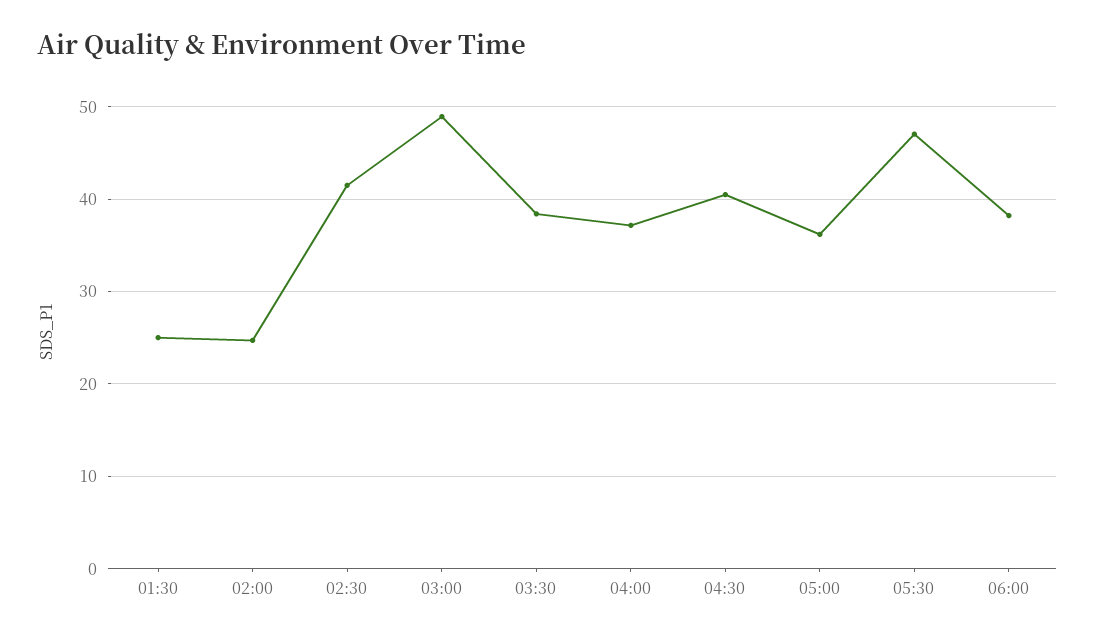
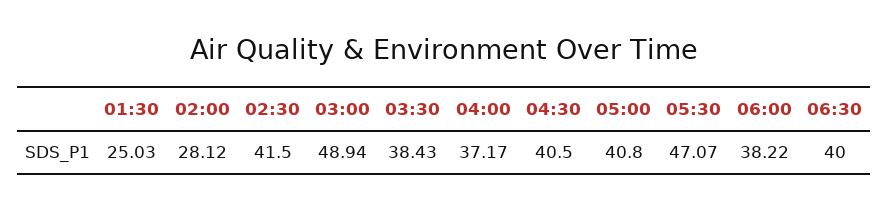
02:00: 25 -> 28.12
05:00: 36 -> 40.8
06:30: none -> 40

